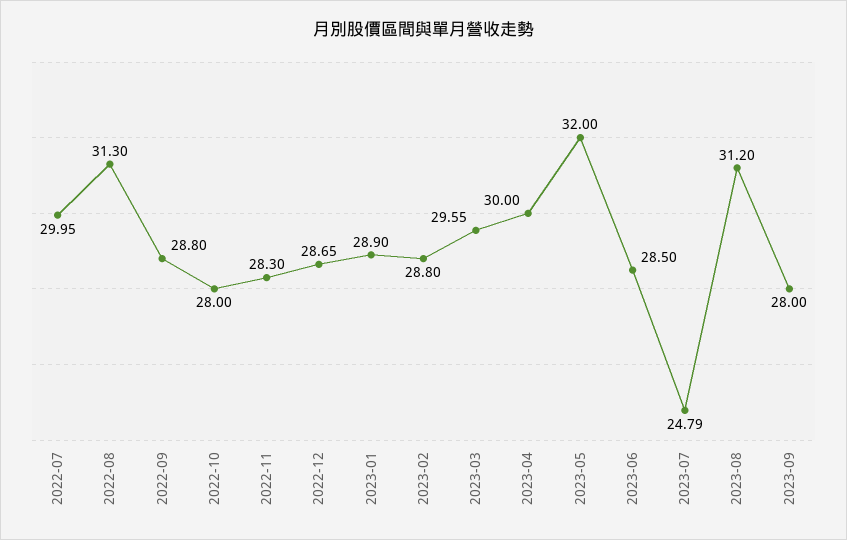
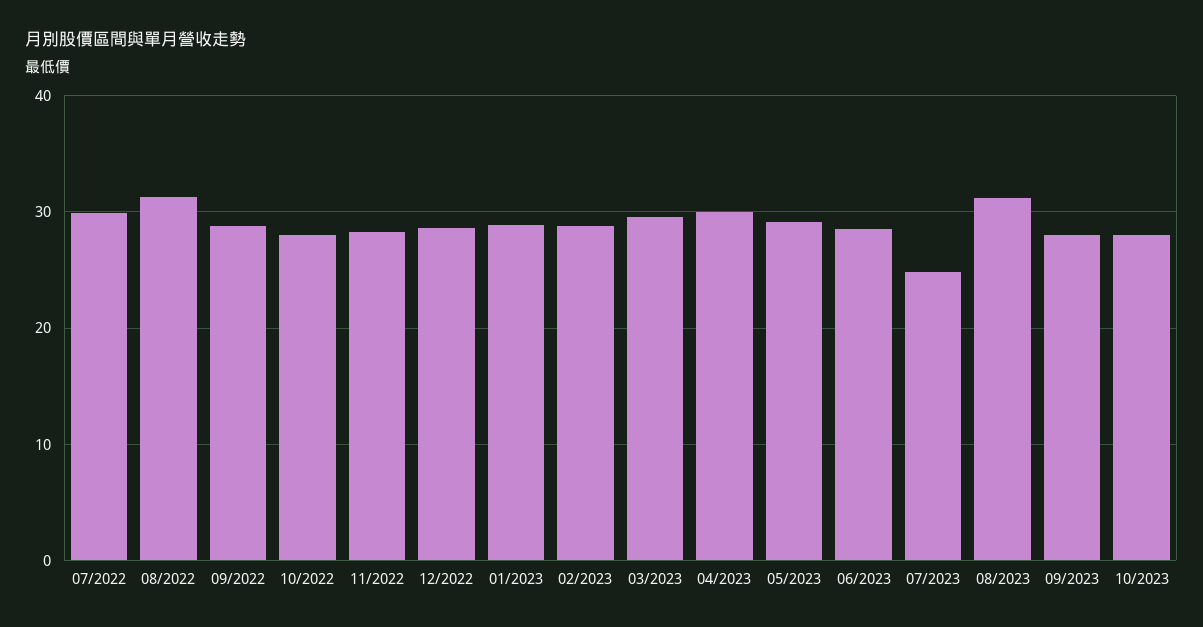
2023-05: 32 -> 29
10/2023: none -> 28

